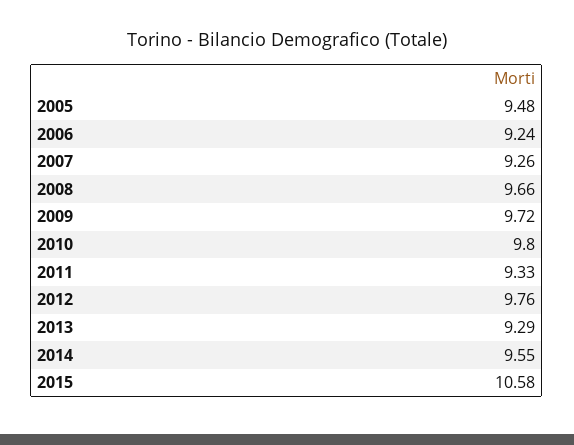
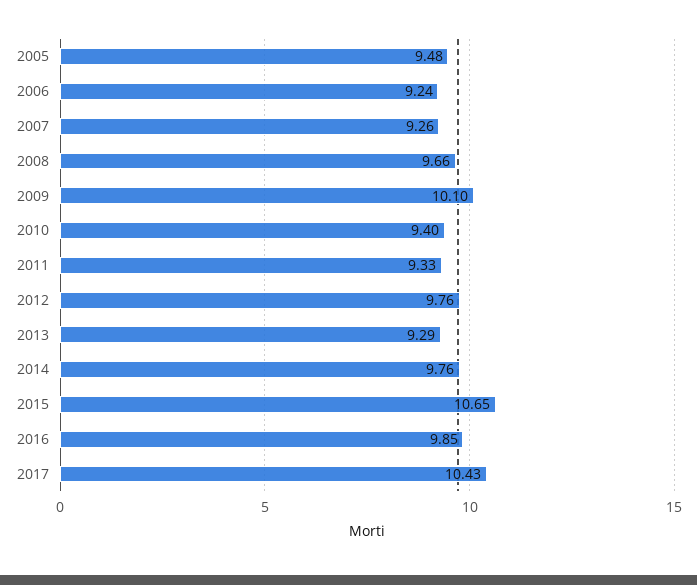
2009: 9.72 -> 10.1
2010: 9.8 -> 9.4
2014: 9.55 -> 9.76
2015: 10.58 -> 10.65
2016: none -> 9.85
2017: none -> 10.43

